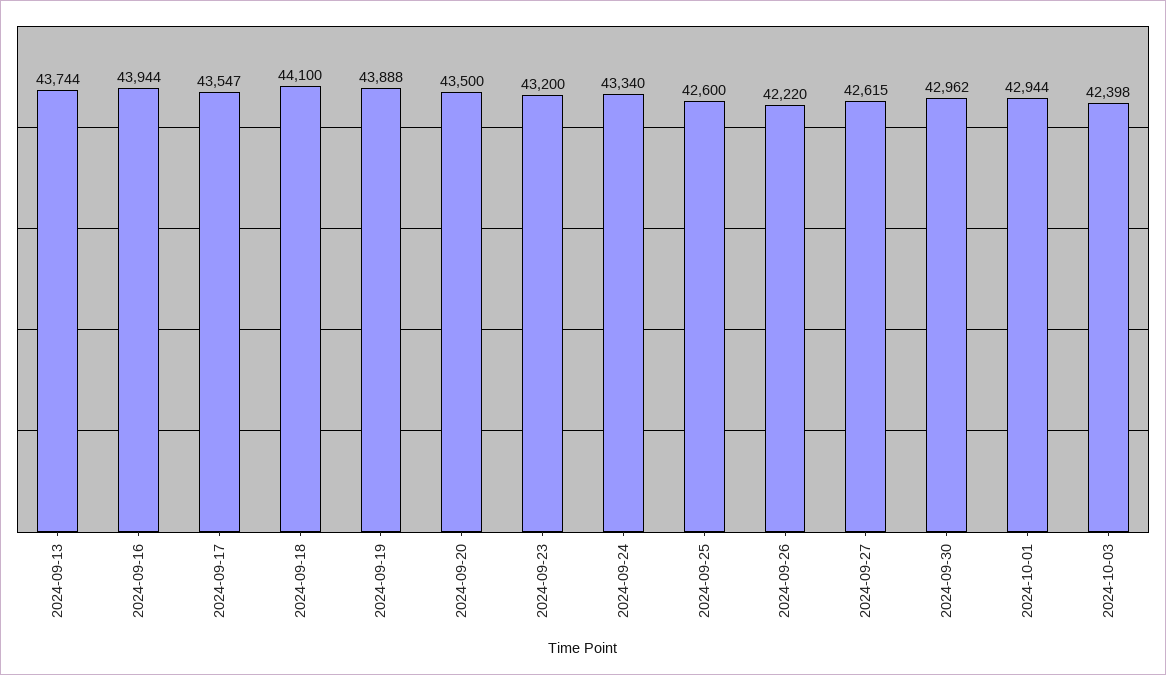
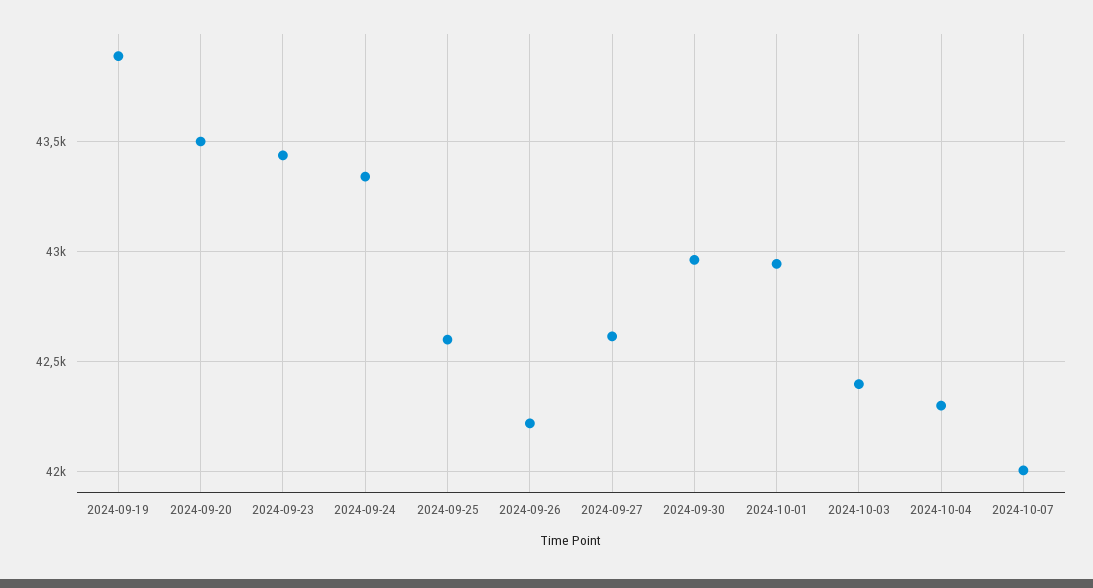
2024-09-13: 43744 -> none
2024-09-16: 43944 -> none
2024-09-17: 43547 -> none
2024-09-18: 44100 -> none
2024-09-23: 43200 -> 43450
2024-10-04: none -> 42300
2024-10-07: none -> 42000

